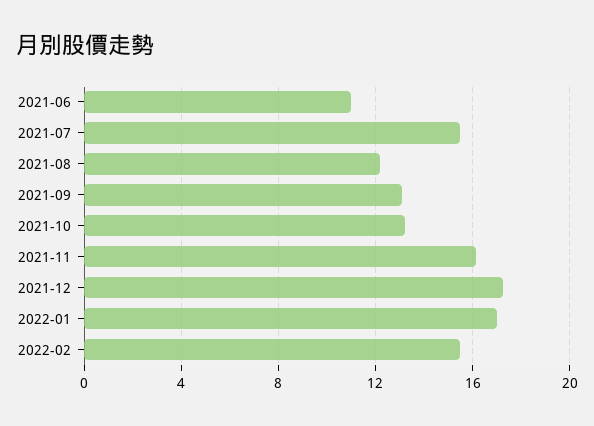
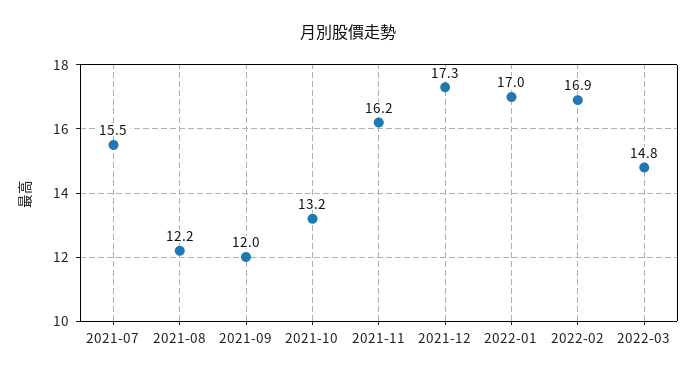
2021-06: 11 -> none
2021-09: 13 -> 12
2022-02: 15.5 -> 16.9
2022-03: none -> 14.8

